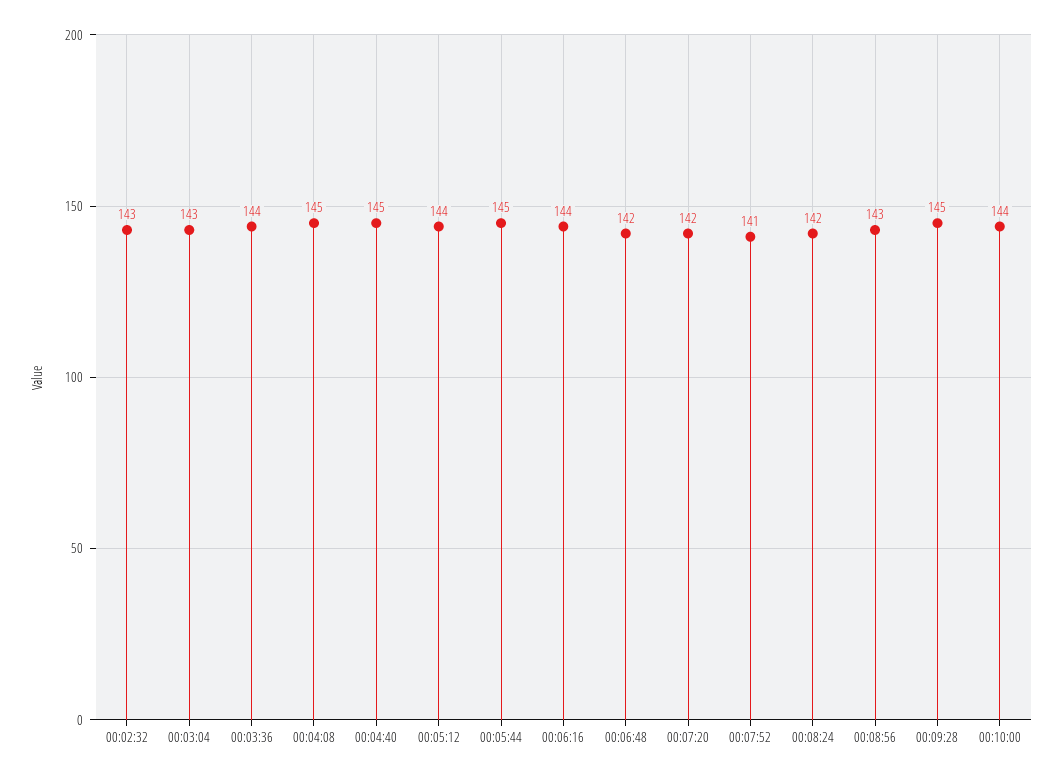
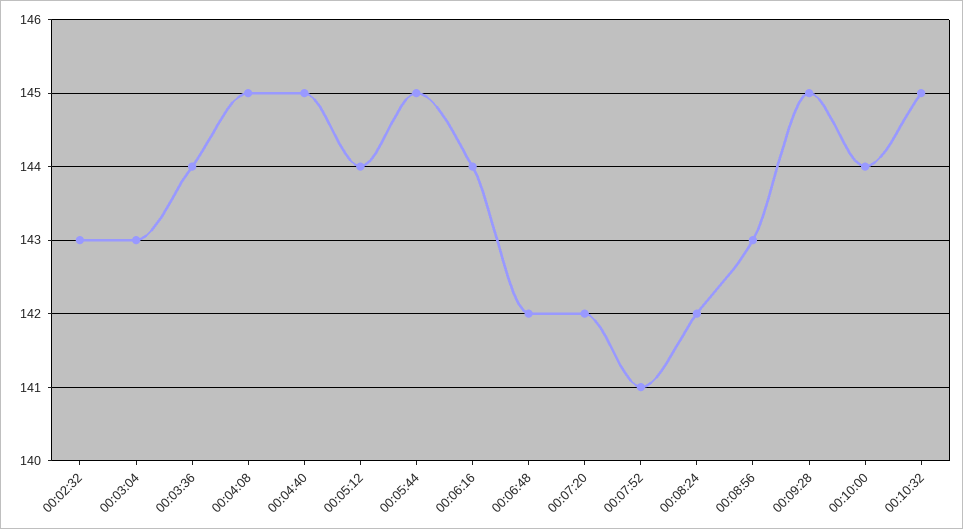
00:10:32: none -> 145

